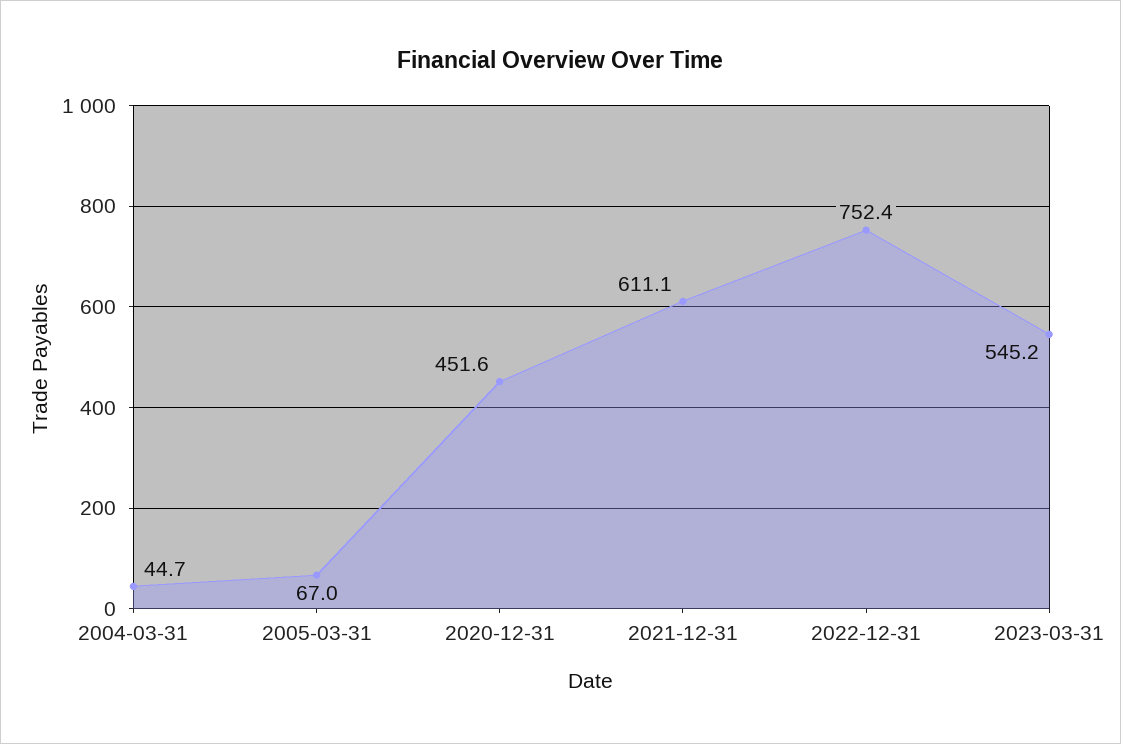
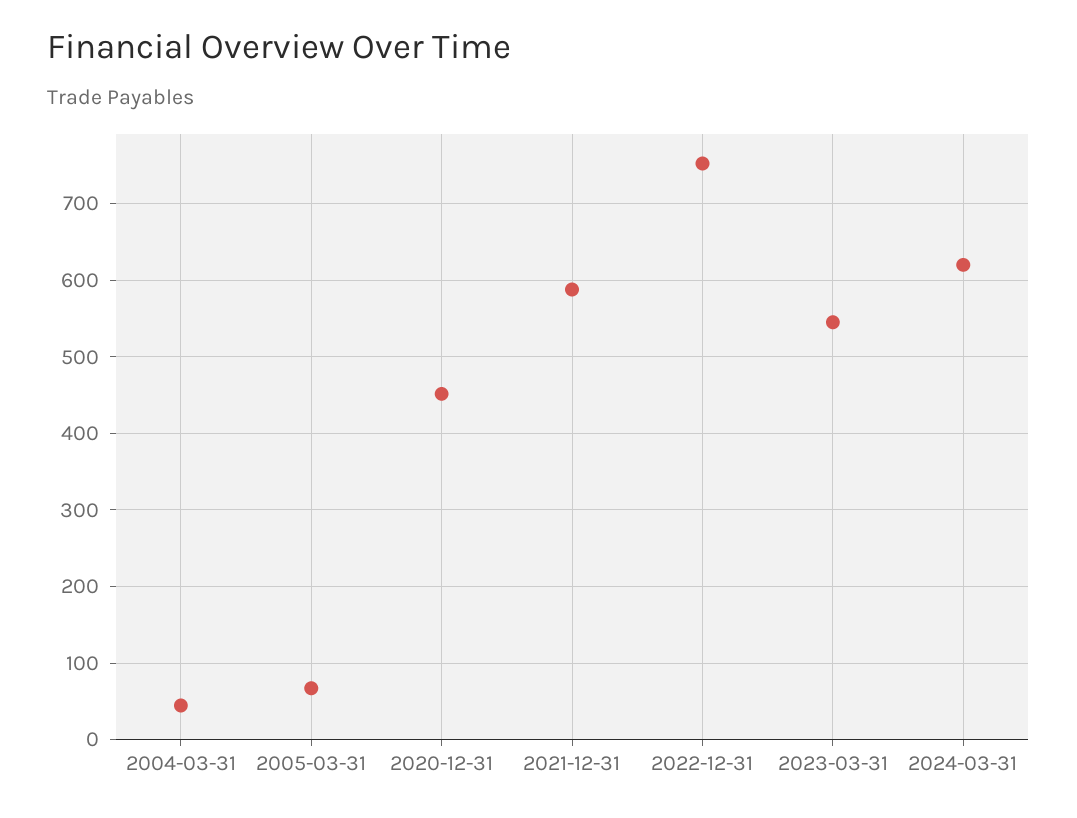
2021-12-31: 611.1 -> 590
2024-03-31: none -> 620

